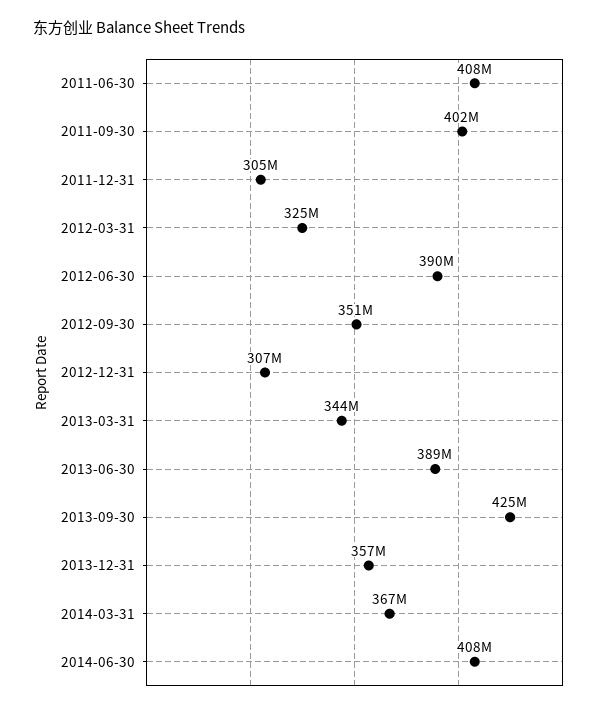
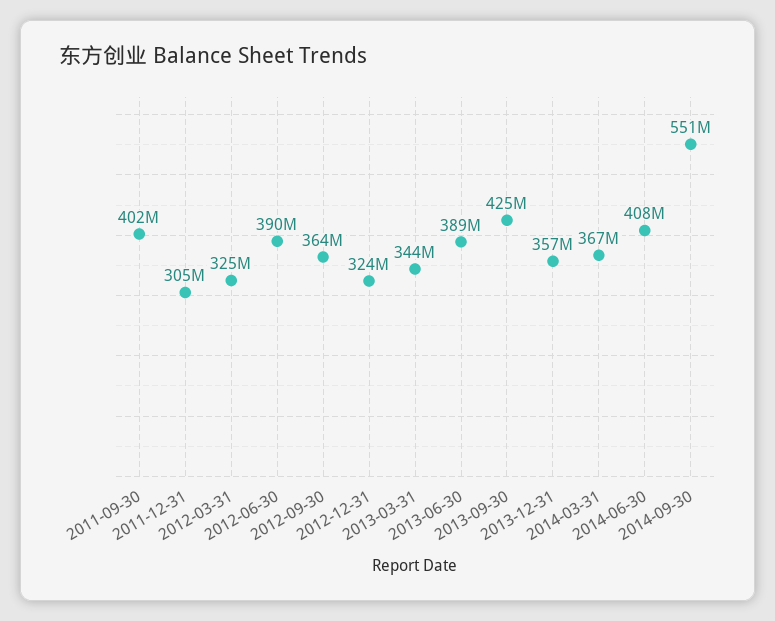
2011-06-30: 408000000 -> none
2012-09-30: 351000000 -> 364000000
2012-12-31: 307000000 -> 324000000
2014-09-30: none -> 551000000

